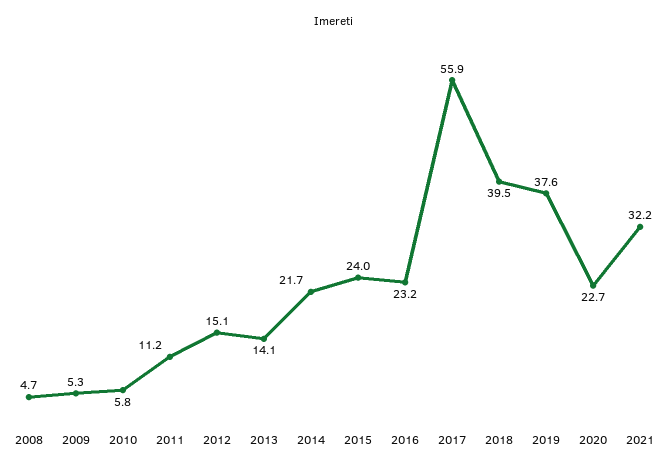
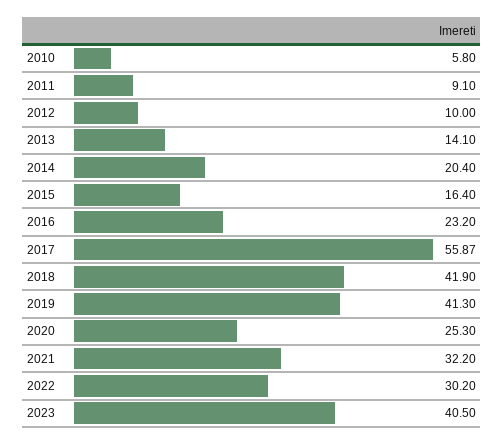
2008: 4.7 -> none
2009: 5.3 -> none
2011: 11.2 -> 9.1
2012: 15.1 -> 10
2014: 21.7 -> 20.4
2015: 24 -> 16.4
2018: 39.5 -> 41.9
2019: 37.6 -> 41.3
2020: 22.7 -> 25.3
2022: none -> 30.2
2023: none -> 40.5

